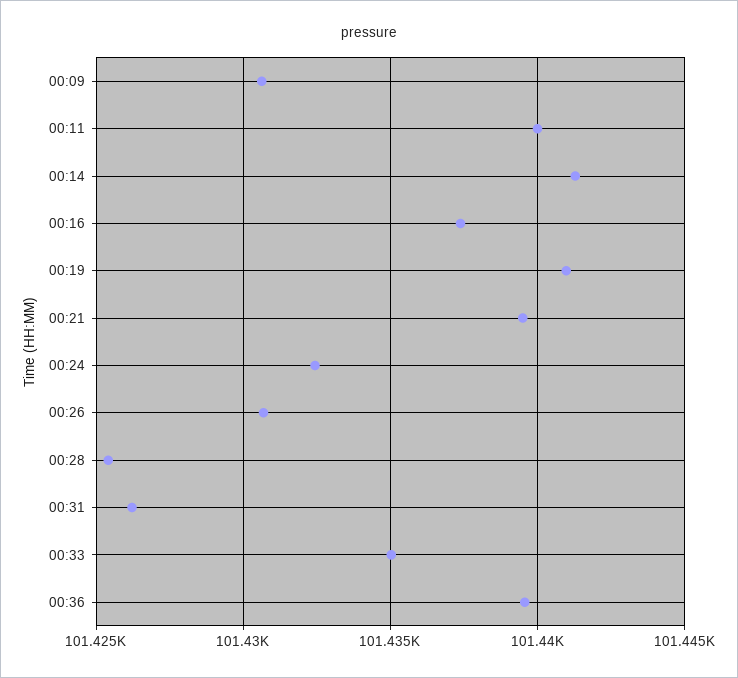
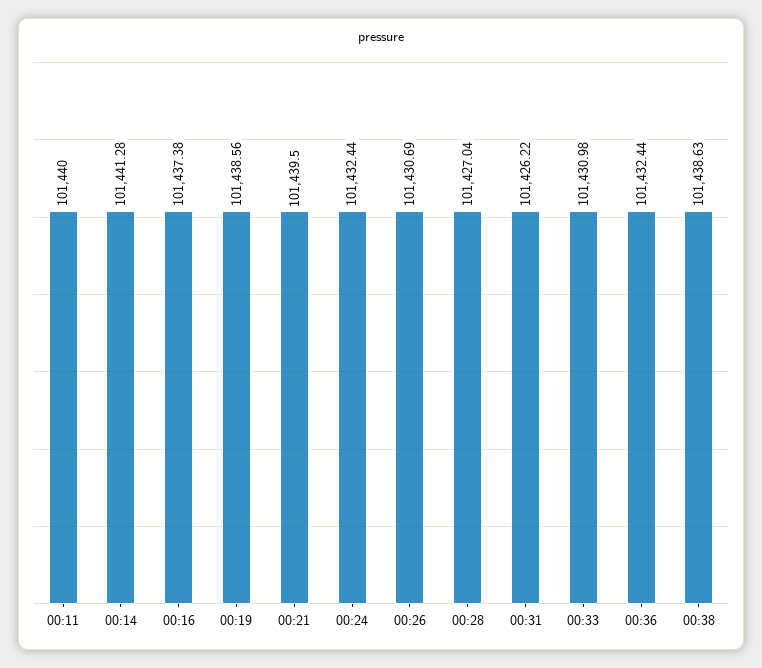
00:09: 101430.5 -> none
00:19: 101441 -> 101438.56
00:28: 101425.5 -> 101427.04
00:33: 101435 -> 101430.98
00:36: 101439.5 -> 101432.44
00:38: none -> 101438.63

